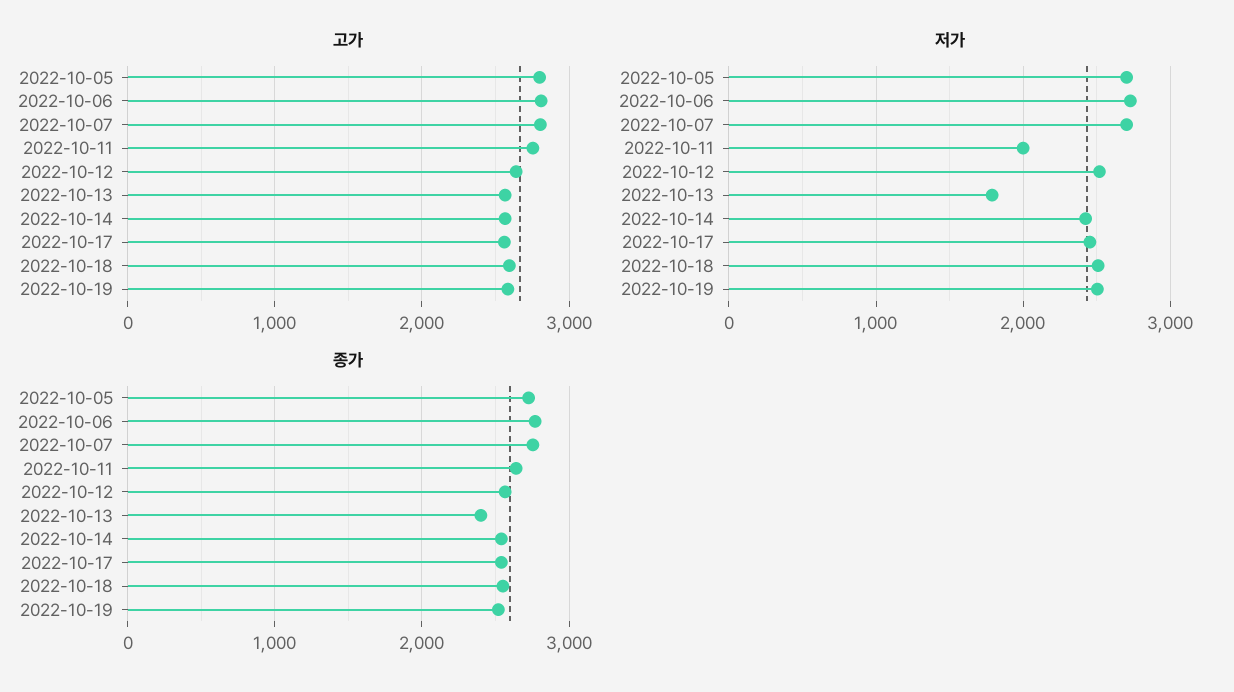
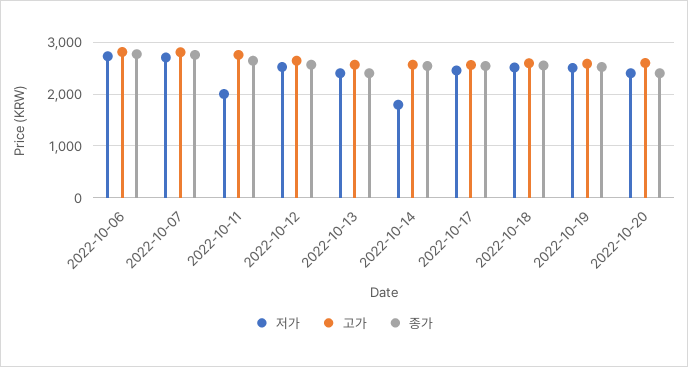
고가, 2022-10-05: 2800 -> none
저가, 2022-10-05: 2700 -> none
저가, 2022-10-13: 1800 -> 2400
저가, 2022-10-14: 2400 -> 1800
종가, 2022-10-05: 2700 -> none
저가, 2022-10-20: none -> 2400
고가, 2022-10-20: none -> 2600
종가, 2022-10-20: none -> 2400

